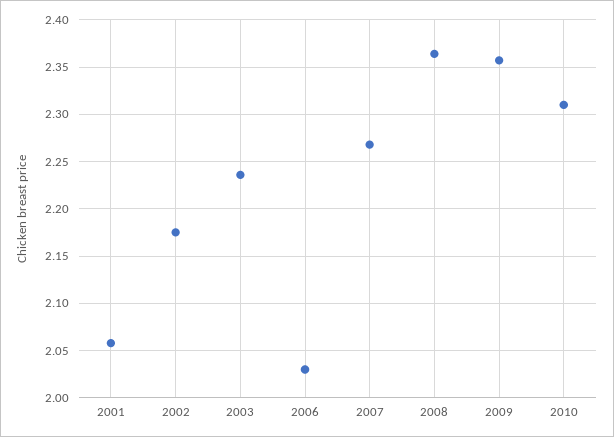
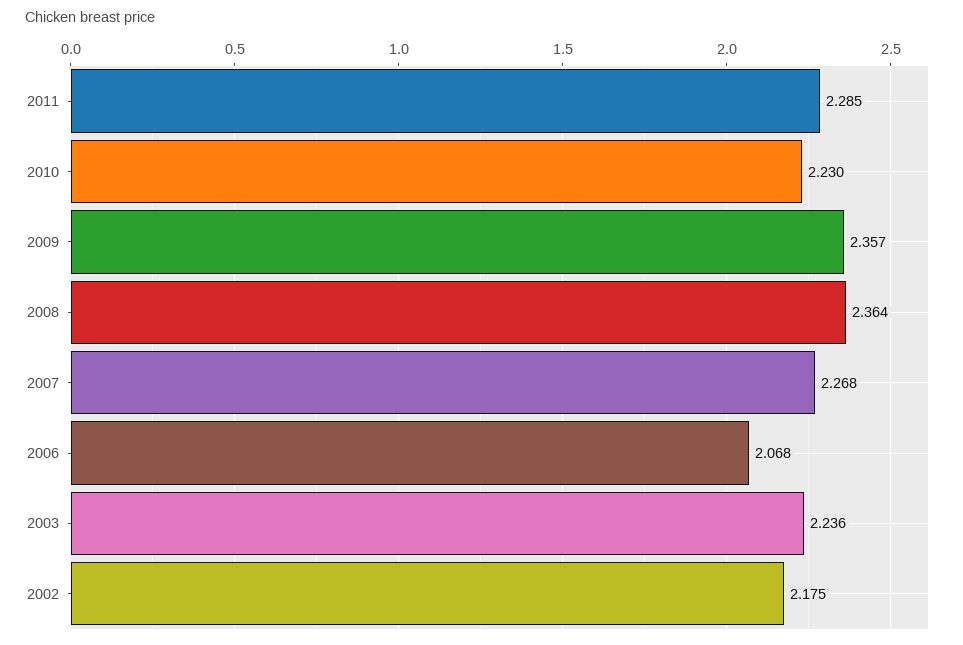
2001: 2.06 -> none
2006: 2.03 -> 2.068
2010: 2.31 -> 2.23
2011: none -> 2.285

